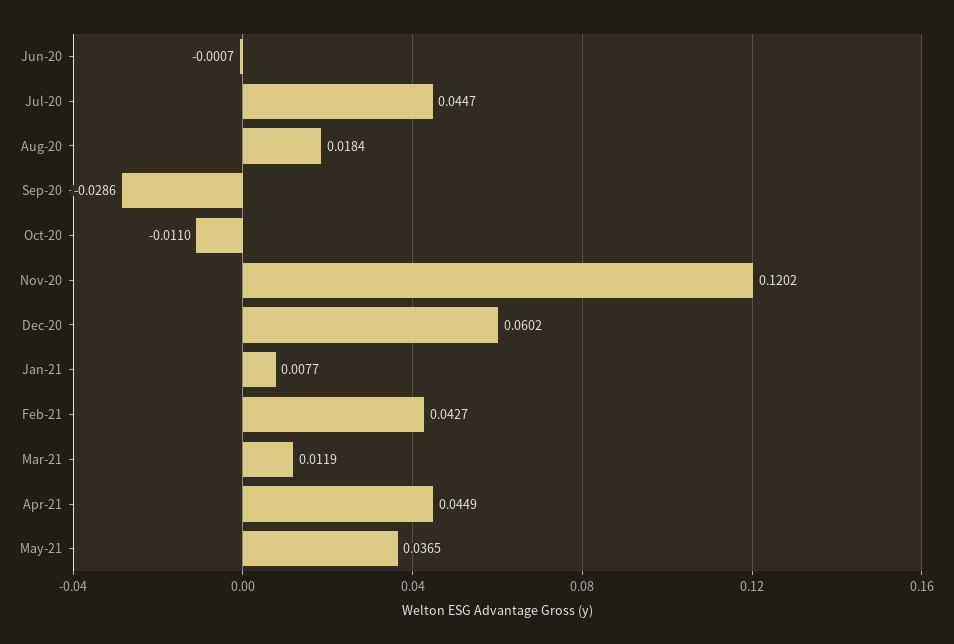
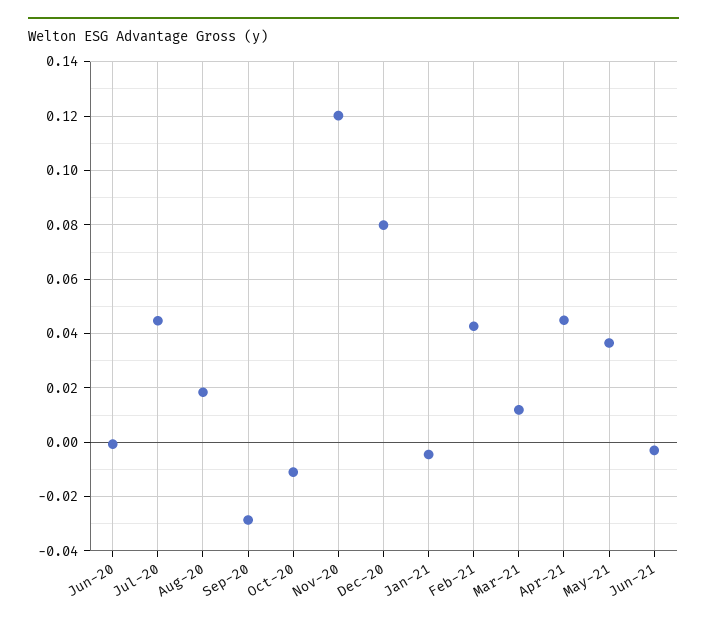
Dec-20: 0.0602 -> 0.08
Jan-21: 0.0077 -> -0.005
Jun-21: none -> -0.0025

